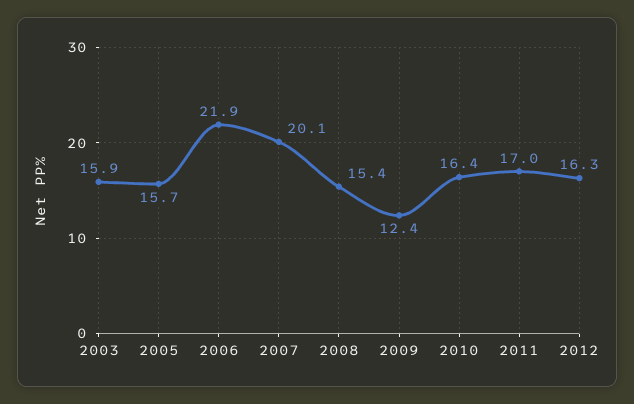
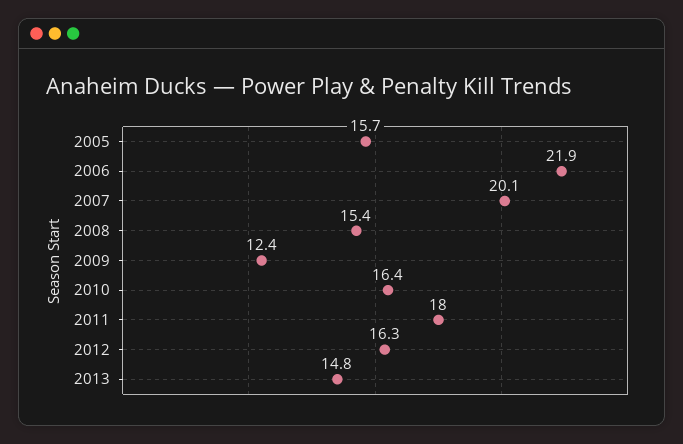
2003: 15.9 -> none
2011: 17 -> 18
2013: none -> 14.8

